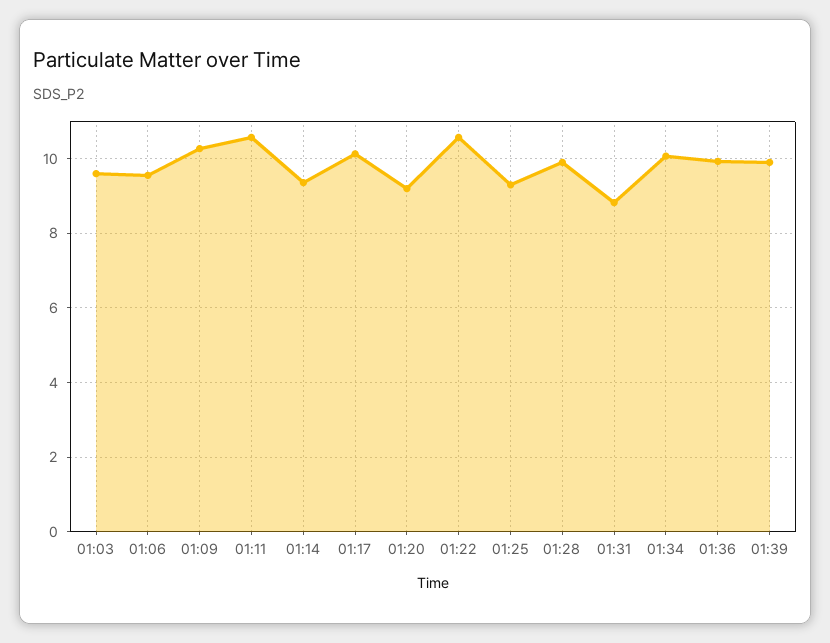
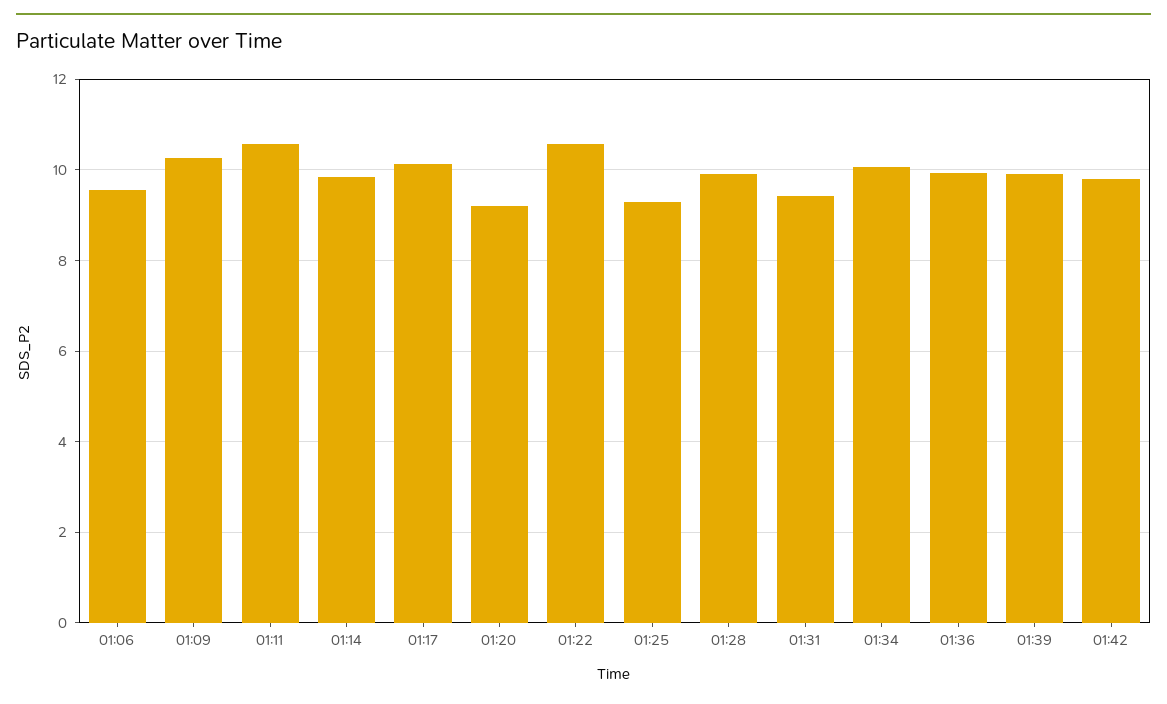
01:03: 9.6 -> none
01:14: 9.4 -> 9.8
01:31: 8.8 -> 9.4
01:42: none -> 9.8

